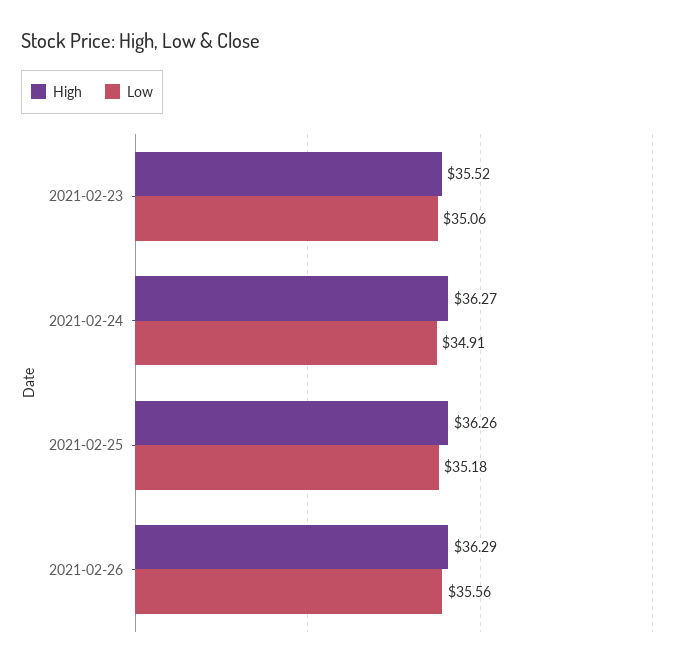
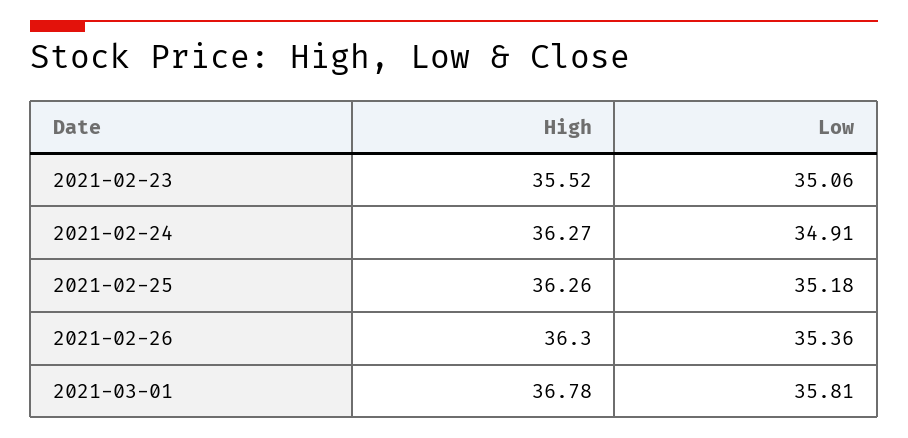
High, 2021-02-26: 36.29 -> 36.3
Low, 2021-02-26: 35.56 -> 35.36
High, 2021-03-01: none -> 36.78
Low, 2021-03-01: none -> 35.81

